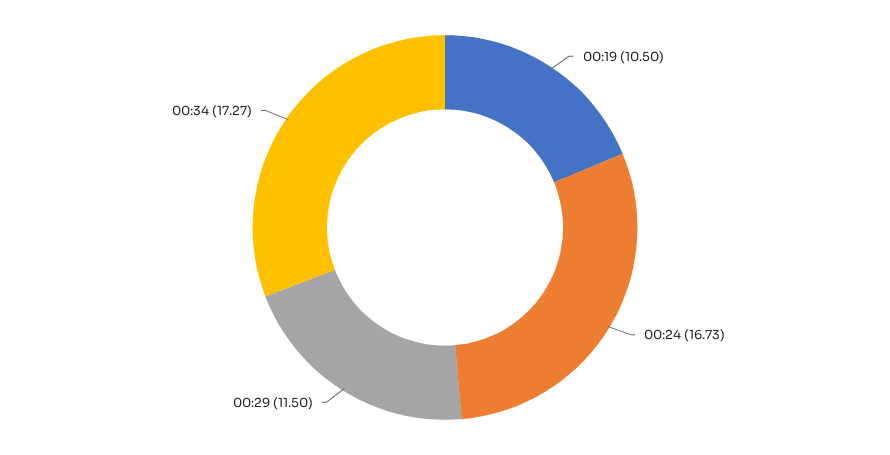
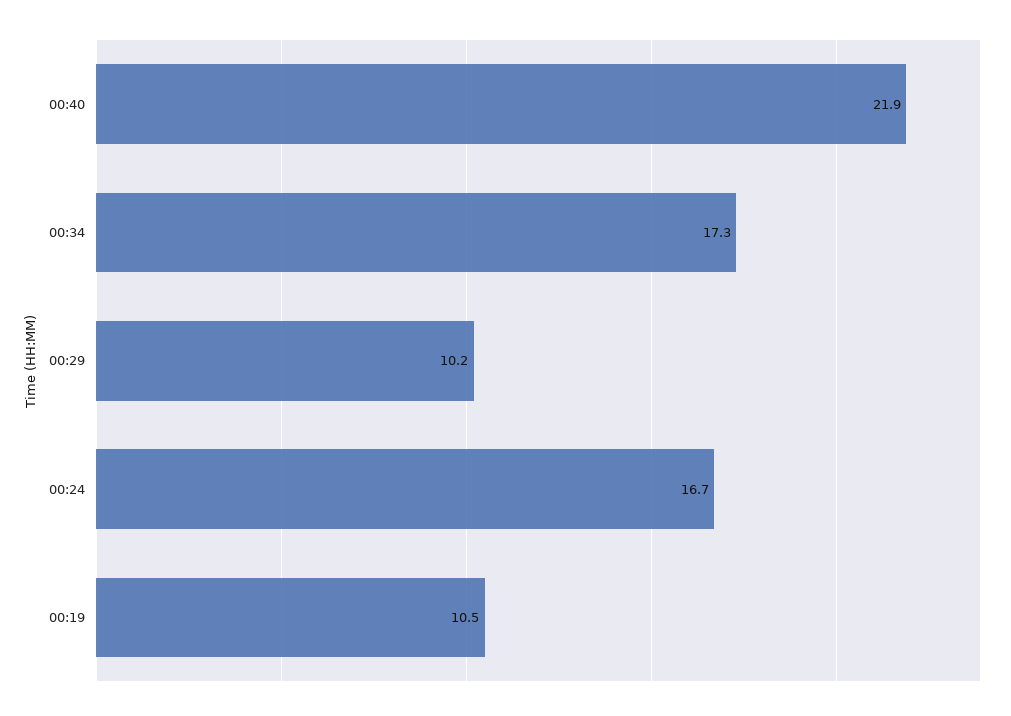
00:29: 11.5 -> 10.2
00:40: none -> 21.9

